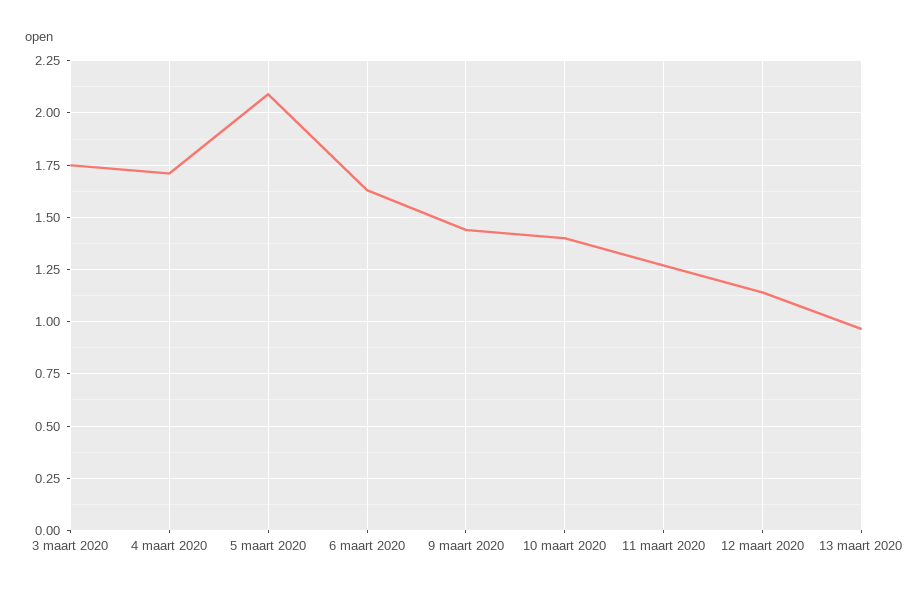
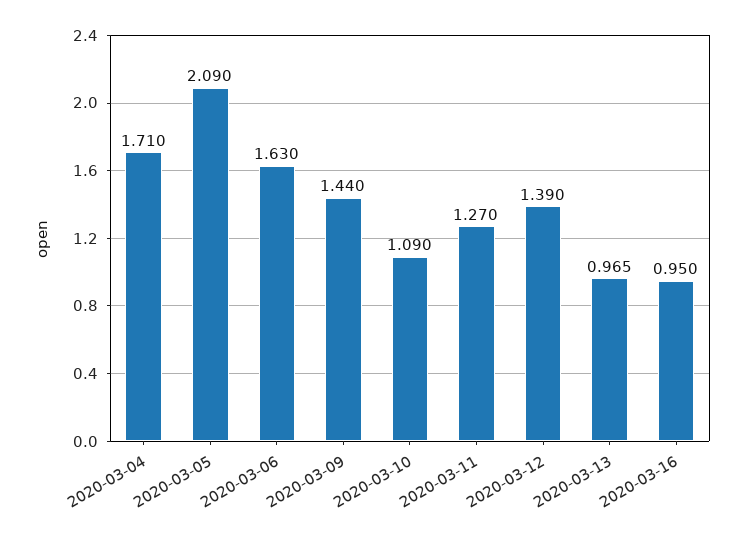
3 maart 2020: 1.75 -> none
10 maart 2020: 1.4 -> 1.09
12 maart 2020: 1.15 -> 1.39
2020-03-16: none -> 0.95

